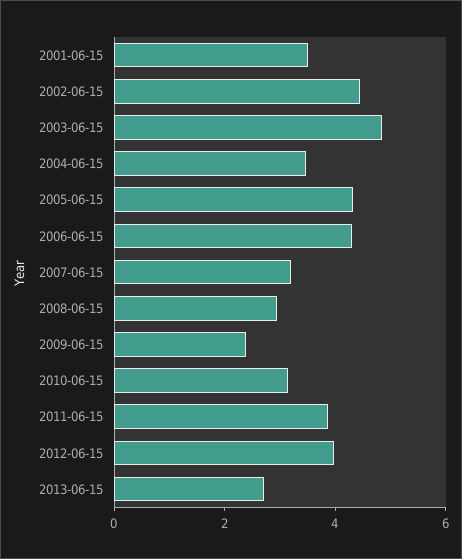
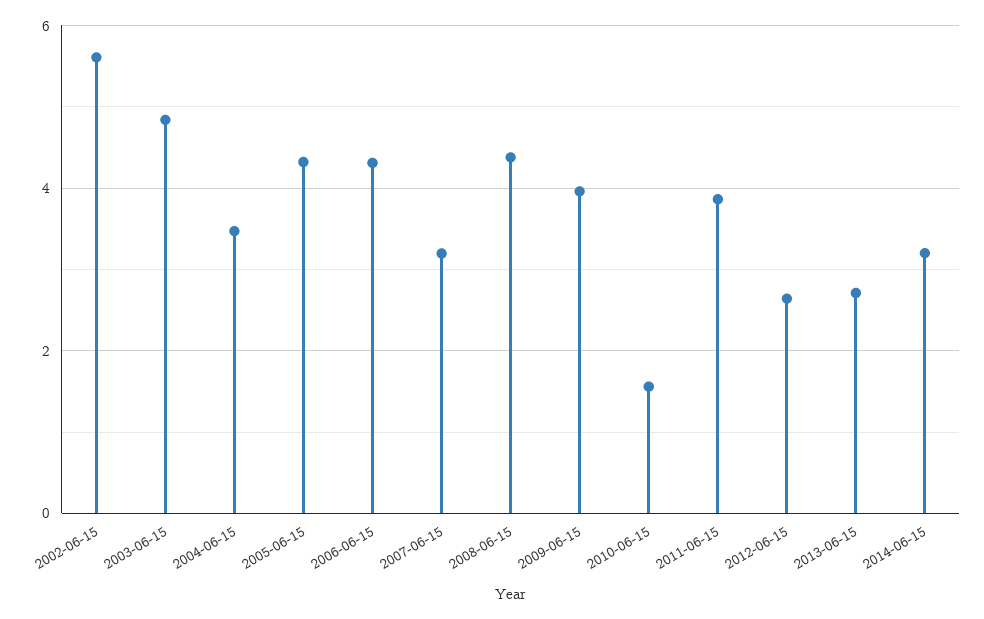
2001-06-15: 3.5 -> none
2002-06-15: 4.5 -> 5.6
2008-06-15: 3 -> 4.4
2009-06-15: 2.5 -> 4
2010-06-15: 3 -> 1.6
2012-06-15: 4 -> 2.6
2014-06-15: none -> 3.2

